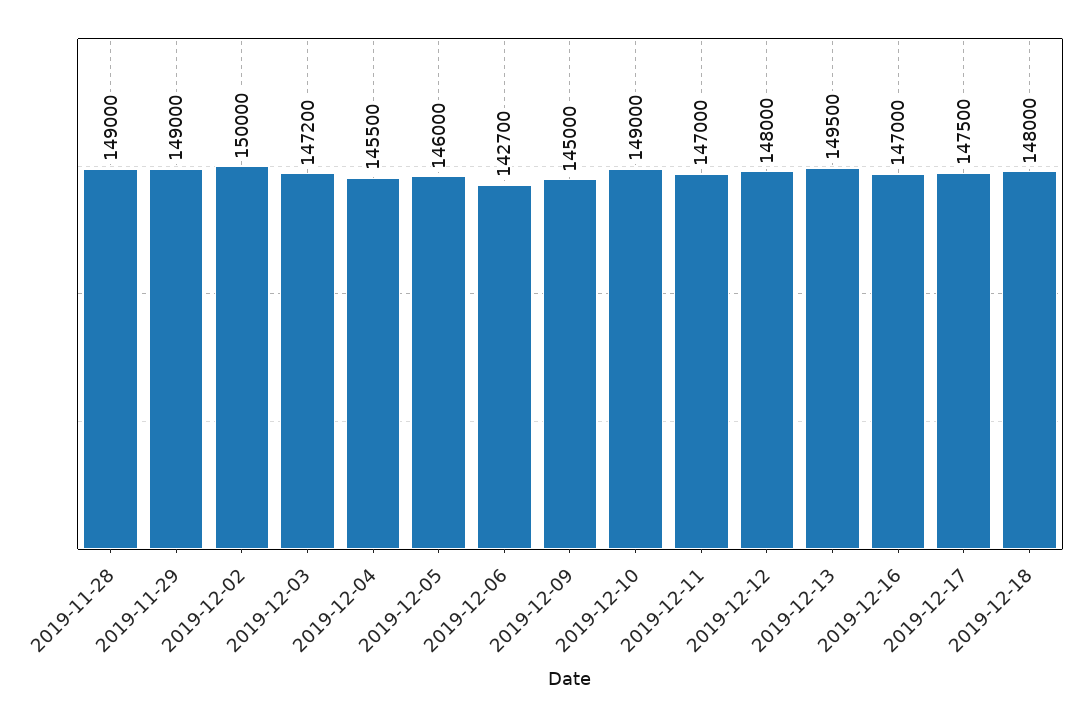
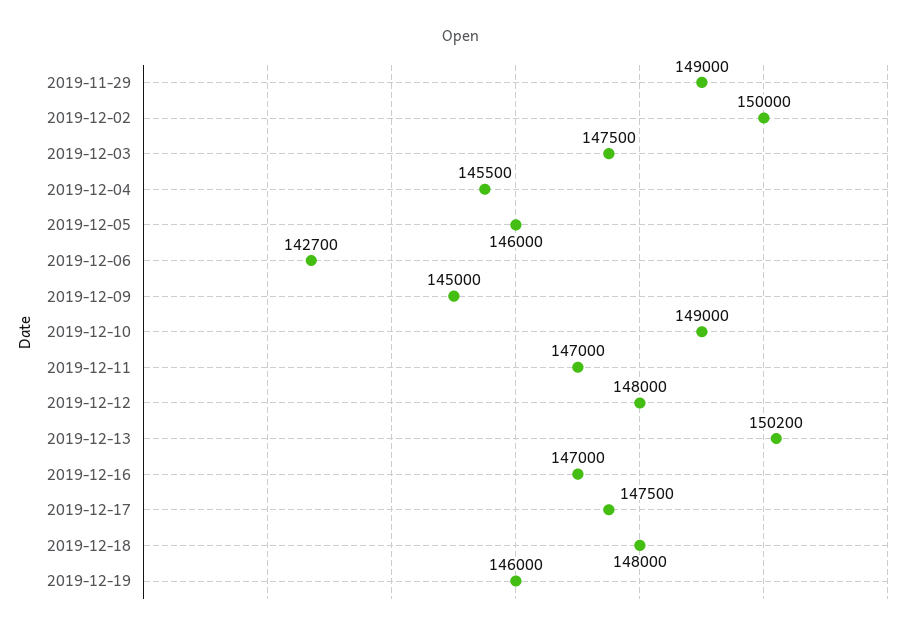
2019-11-28: 149000 -> none
2019-12-03: 147200 -> 147500
2019-12-13: 149500 -> 150200
2019-12-19: none -> 146000

